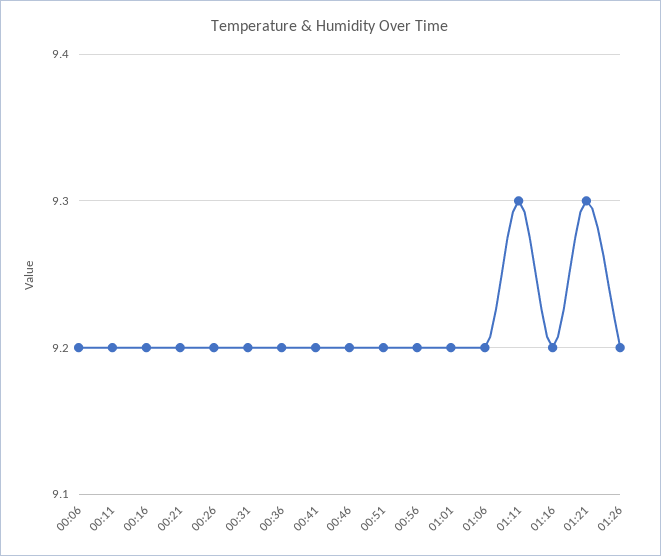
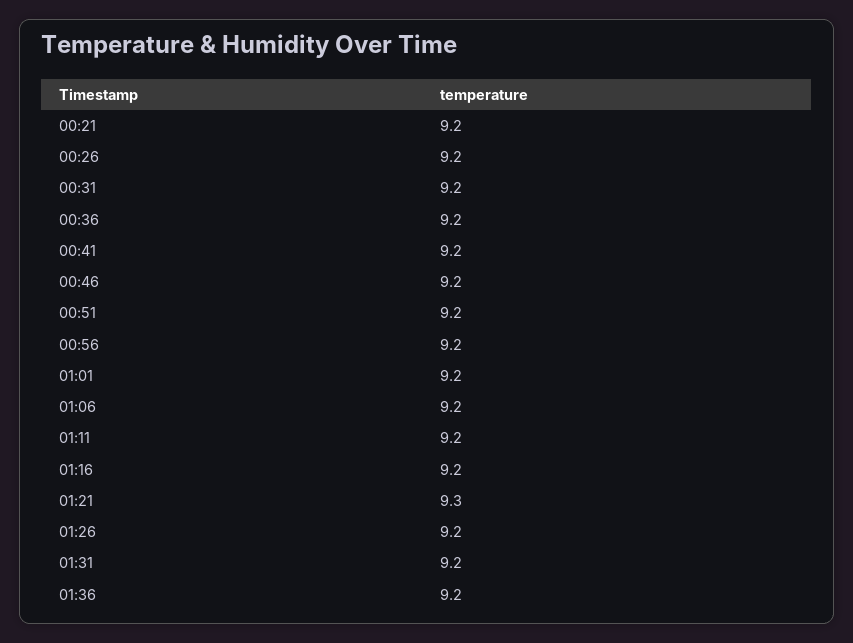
00:06: 9.2 -> none
00:11: 9.2 -> none
00:16: 9.2 -> none
01:11: 9.3 -> 9.2
01:31: none -> 9.2
01:36: none -> 9.2

